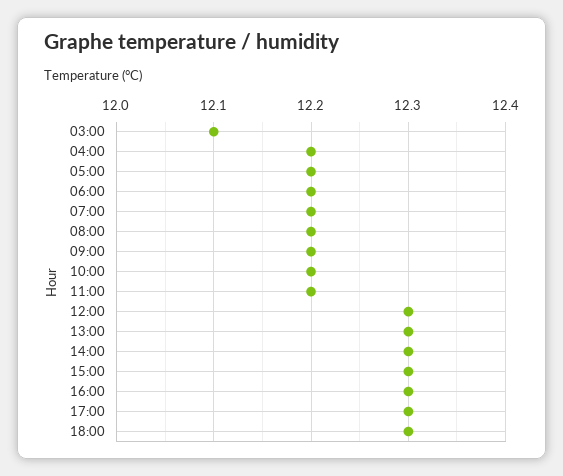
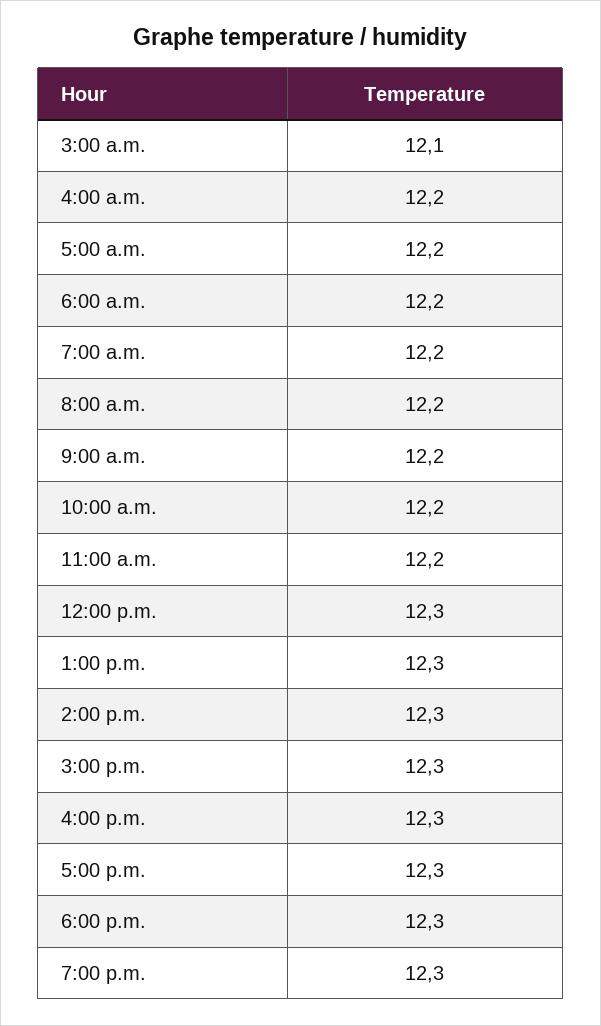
7:00 p.m.: none -> 12.3

